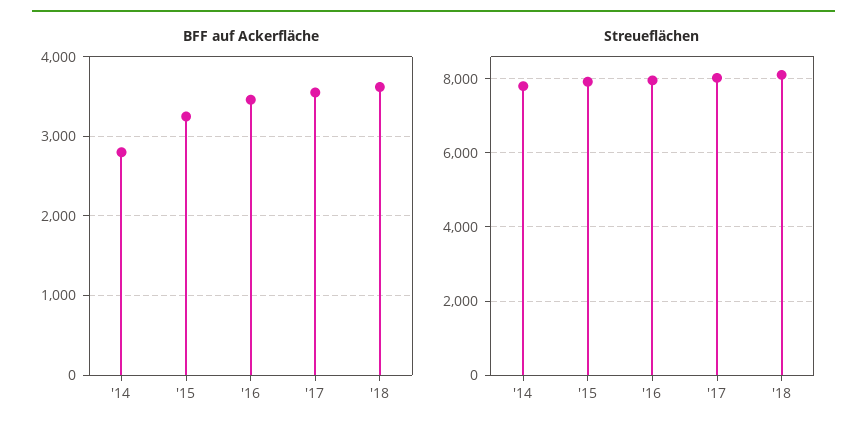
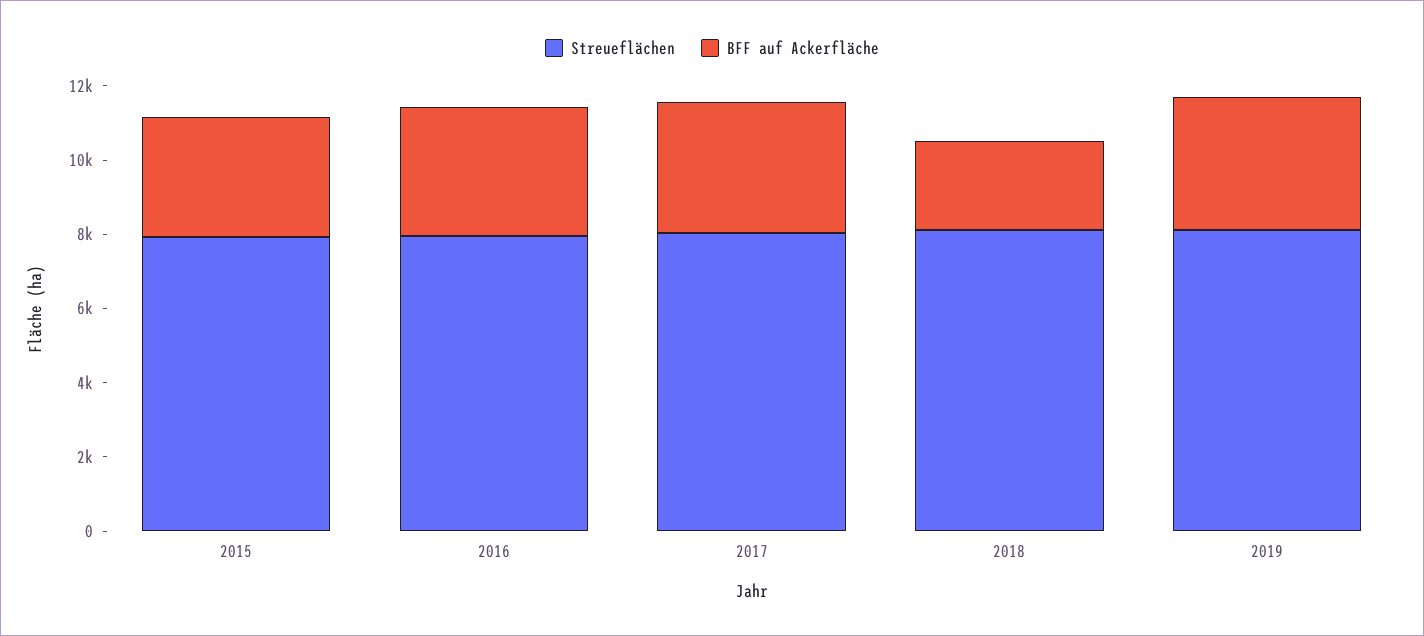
BFF auf Ackerfläche, '14: 2800 -> none
BFF auf Ackerfläche, '18: 3600 -> 2500
Streueflächen, '14: 7800 -> none
Streueflächen, 2019: none -> 8000
BFF auf Ackerfläche, 2019: none -> 3500

